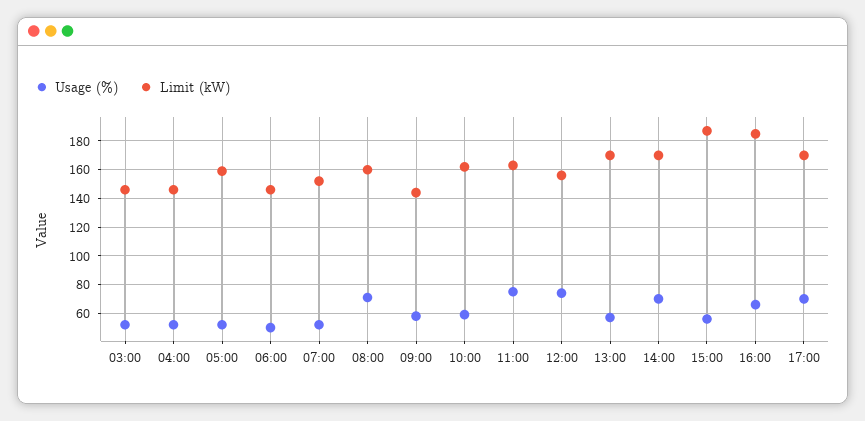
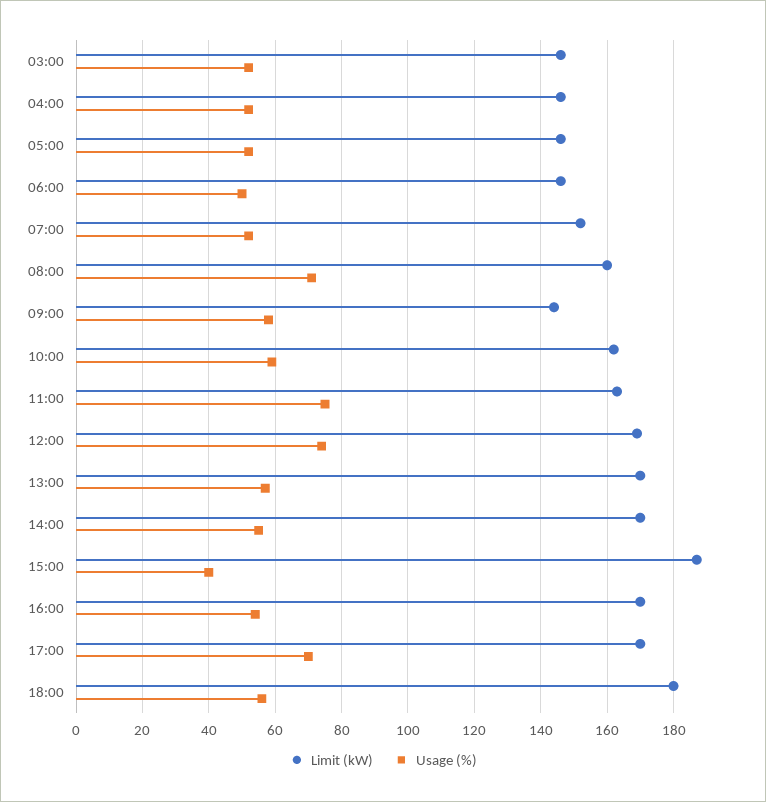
Limit (kW), 05:00: 160 -> 145
Limit (kW), 12:00: 155 -> 170
Usage (%), 14:00: 70 -> 55
Usage (%), 15:00: 55 -> 40
Usage (%), 16:00: 65 -> 55
Limit (kW), 16:00: 185 -> 170
Limit (kW), 18:00: none -> 180
Usage (%), 18:00: none -> 55

